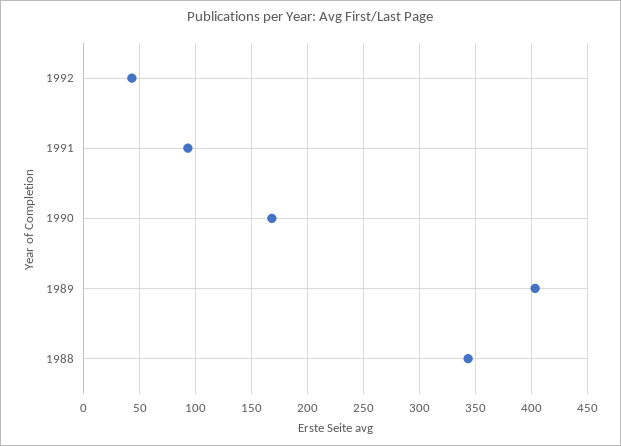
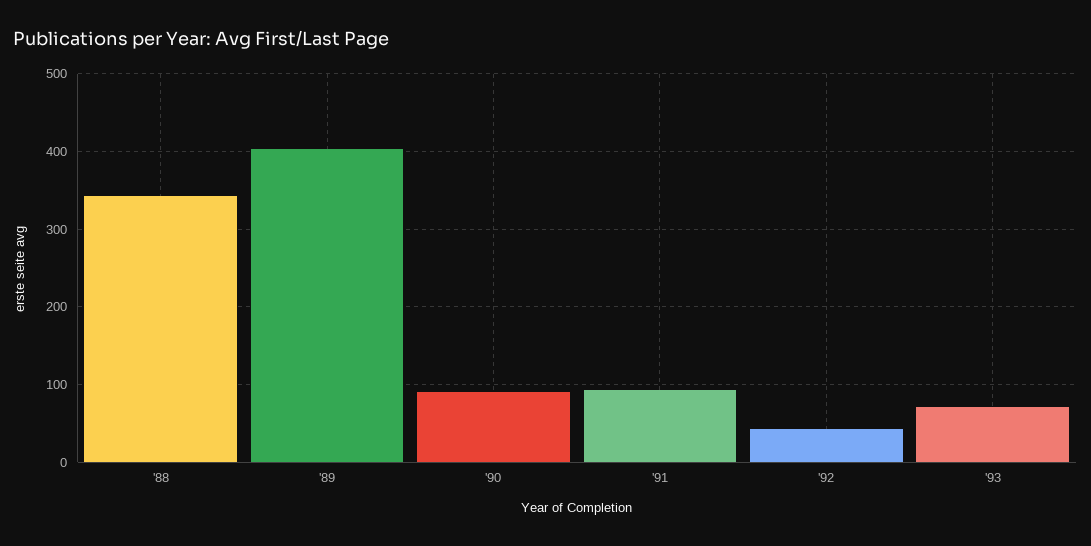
1990: 170 -> 90
'93: none -> 70

